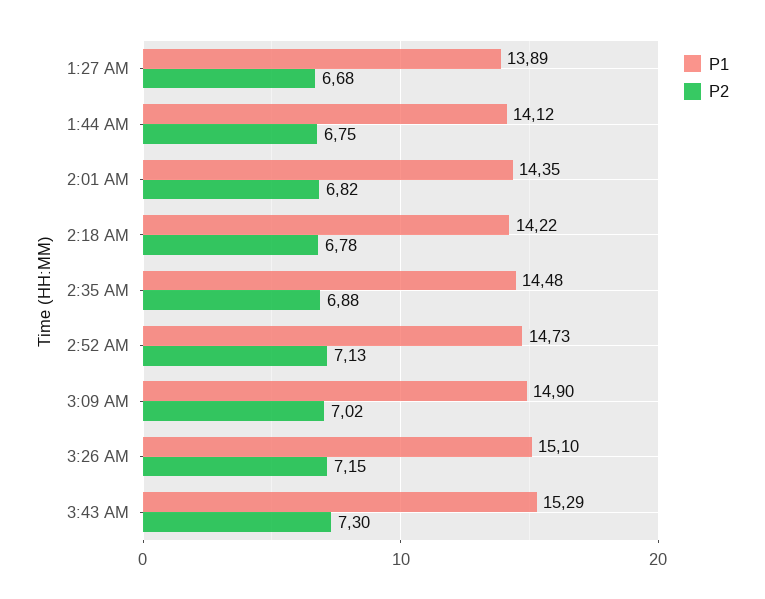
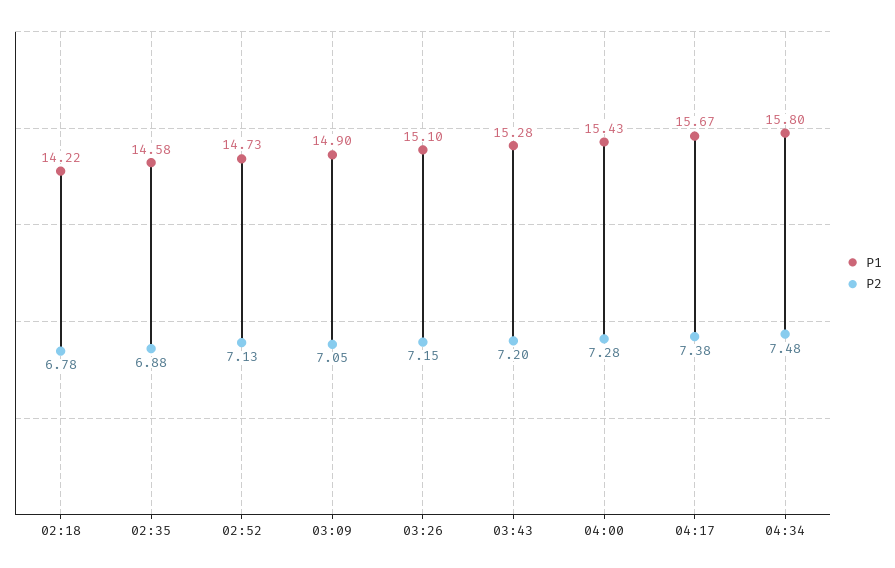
P1, 1:27 AM: 13.89 -> none
P2, 1:27 AM: 6.68 -> none
P1, 1:44 AM: 14.12 -> none
P2, 1:44 AM: 6.75 -> none
P1, 2:01 AM: 14.35 -> none
P2, 2:01 AM: 6.82 -> none
P1, 2:35 AM: 14.48 -> 14.58
P2, 3:09 AM: 7.02 -> 7.05
P1, 3:43 AM: 15.29 -> 15.28
P2, 3:43 AM: 7.3 -> 7.2
P1, 04:00: none -> 15.43
P2, 04:00: none -> 7.28
P1, 04:17: none -> 15.67
P2, 04:17: none -> 7.38
P1, 04:34: none -> 15.8
P2, 04:34: none -> 7.48

